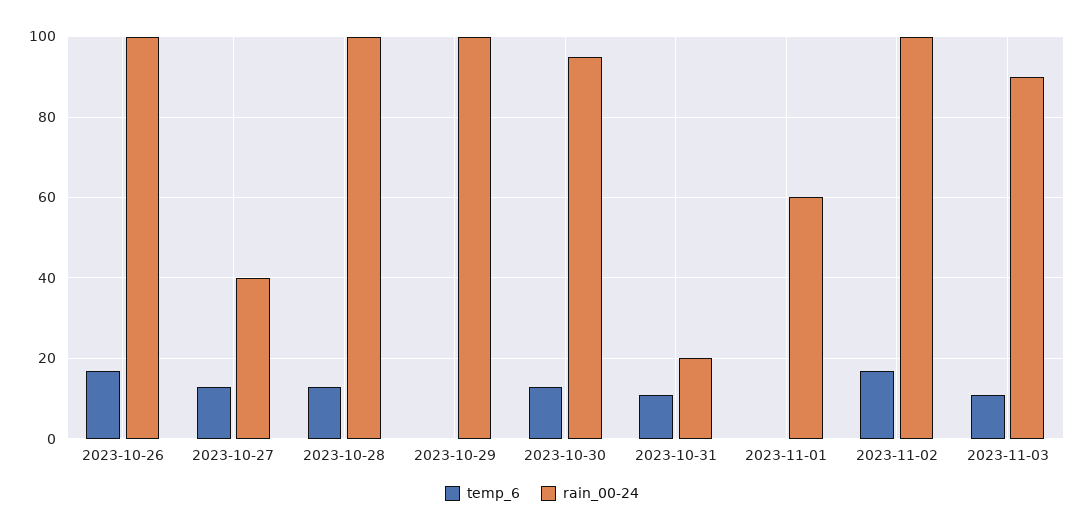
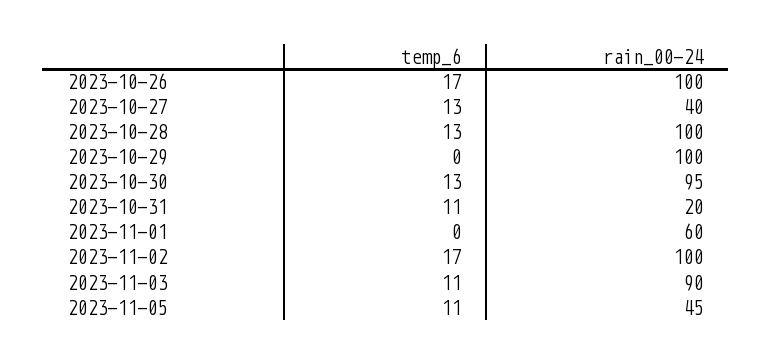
temp_6, 2023-11-05: none -> 11
rain_00-24, 2023-11-05: none -> 45

